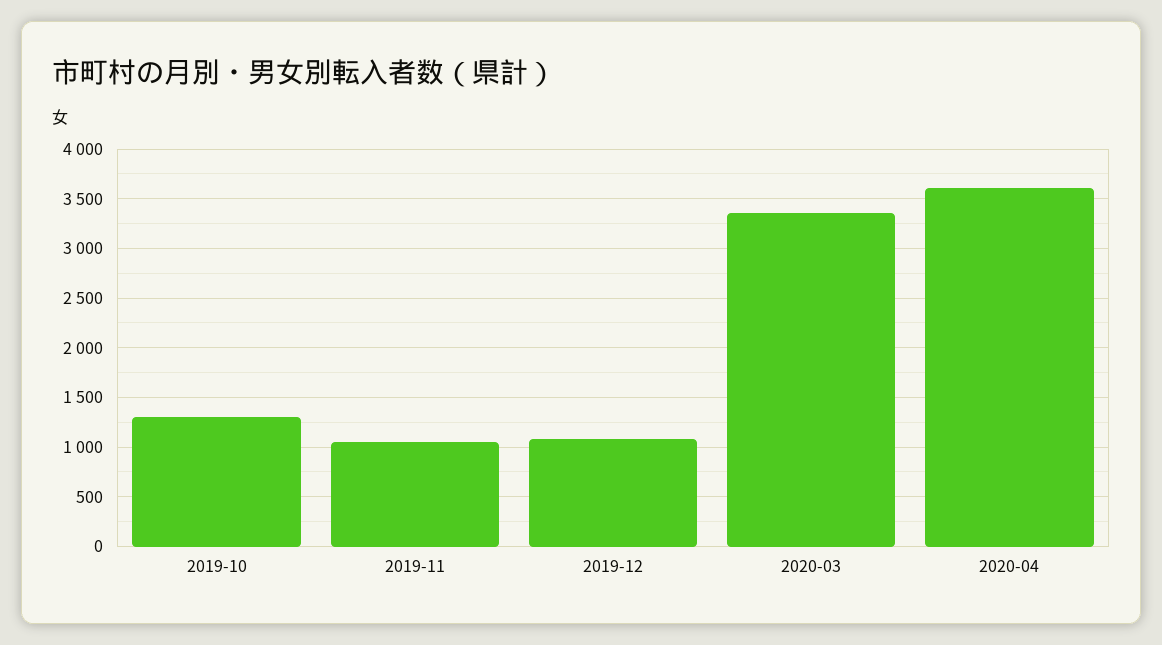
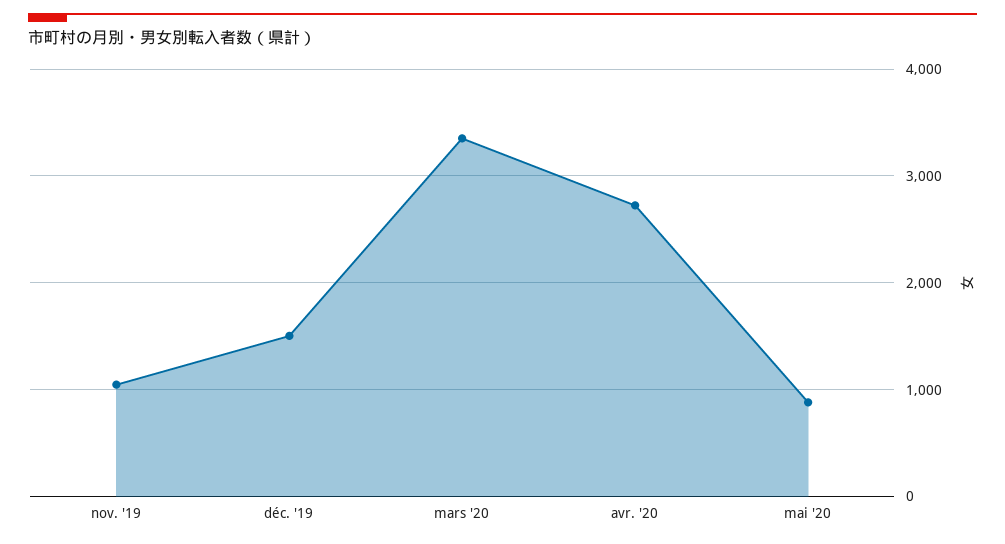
2019-10: 1300 -> none
2019-12: 1100 -> 1500
2020-04: 3600 -> 2700
mai '20: none -> 900

